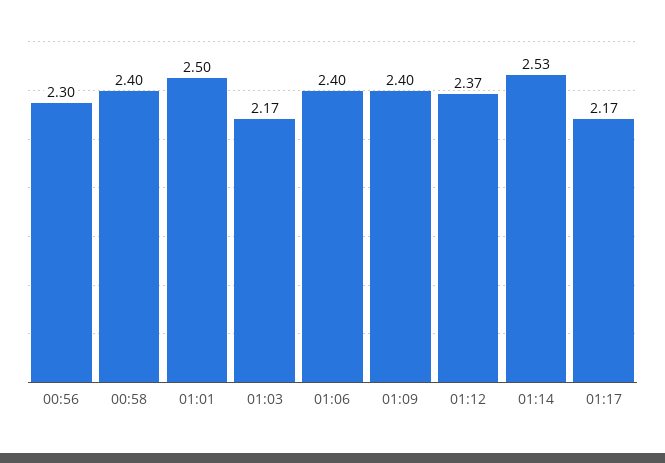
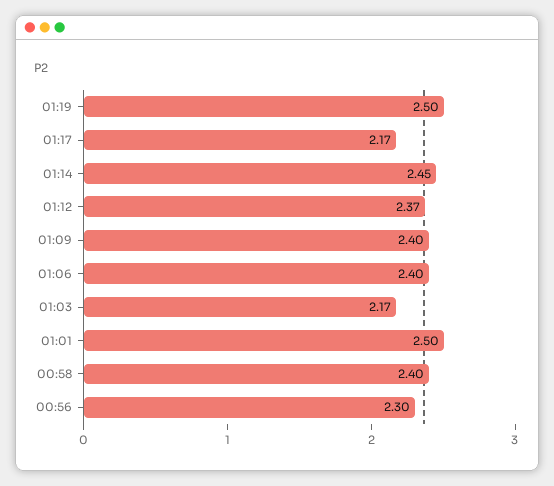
01:14: 2.53 -> 2.45
01:19: none -> 2.5

